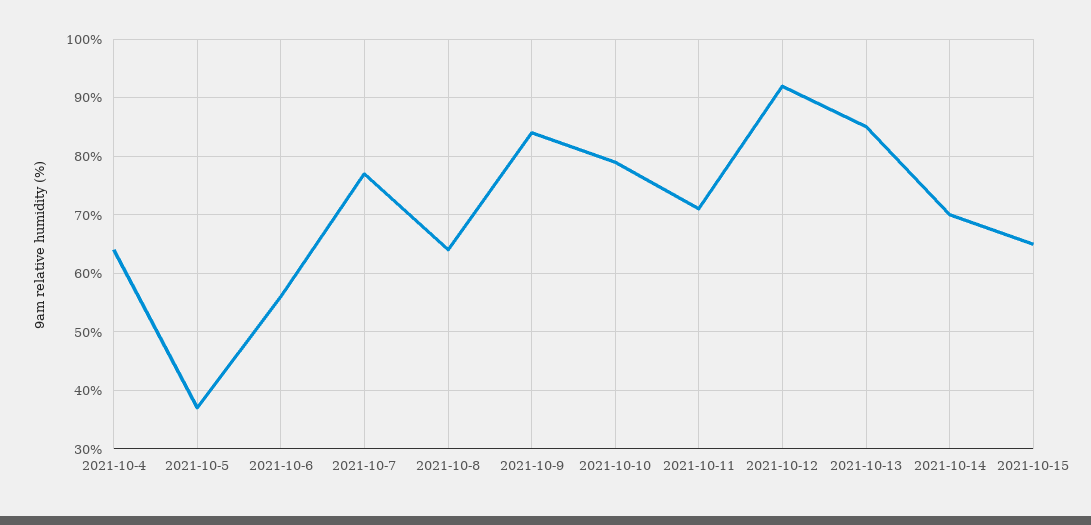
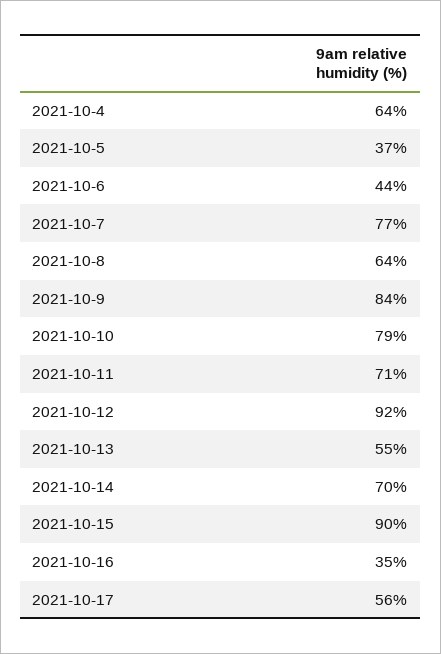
2021-10-6: 55 -> 44
2021-10-13: 85 -> 55
2021-10-15: 65 -> 90
2021-10-16: none -> 35
2021-10-17: none -> 56

